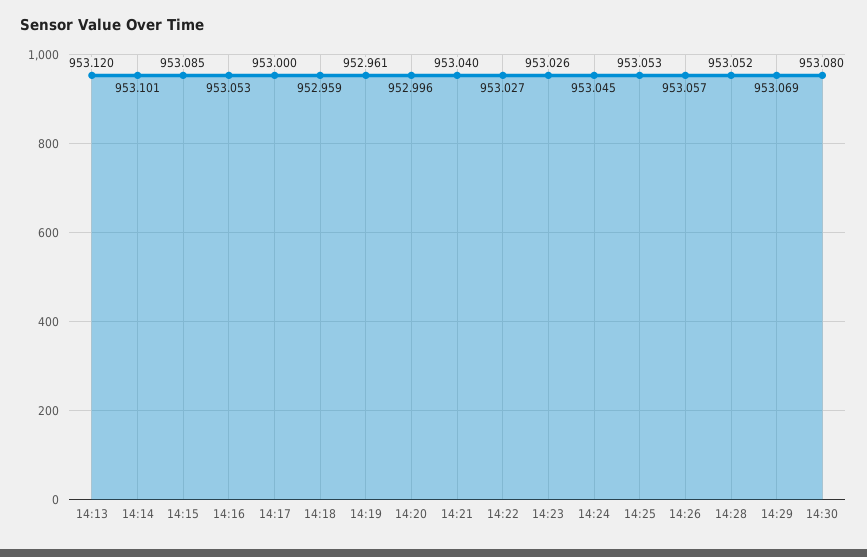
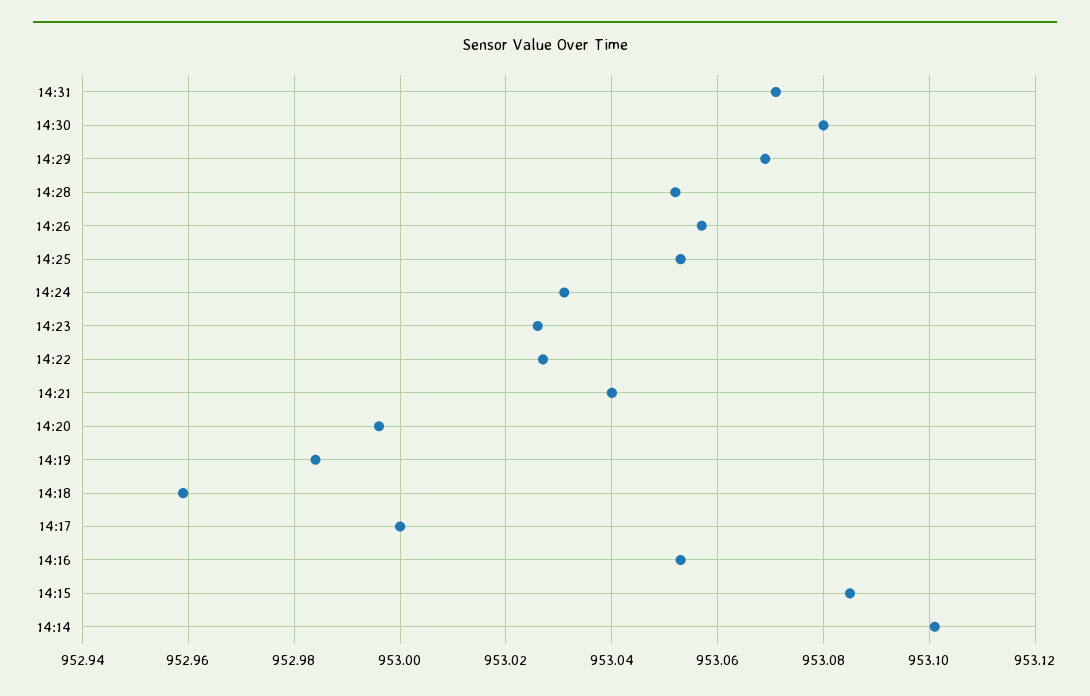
14:13: 953.12 -> none
14:19: 952.961 -> 952.985
14:24: 953.045 -> 953.03
14:31: none -> 953.07

